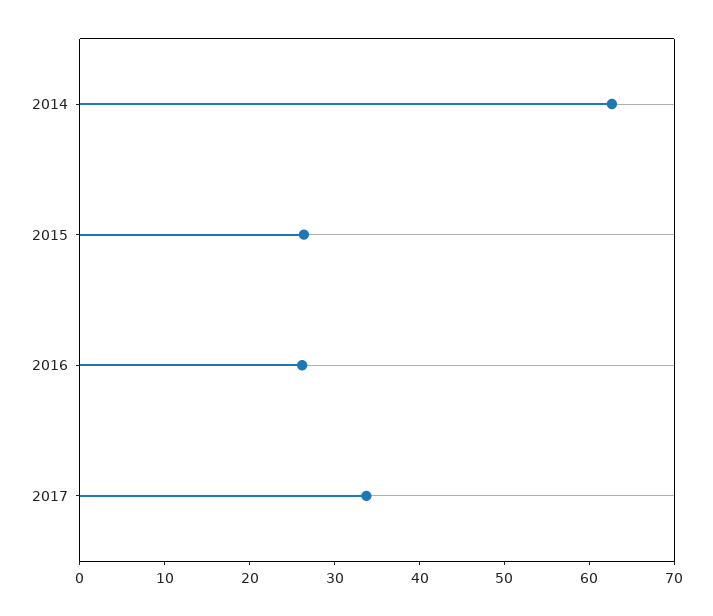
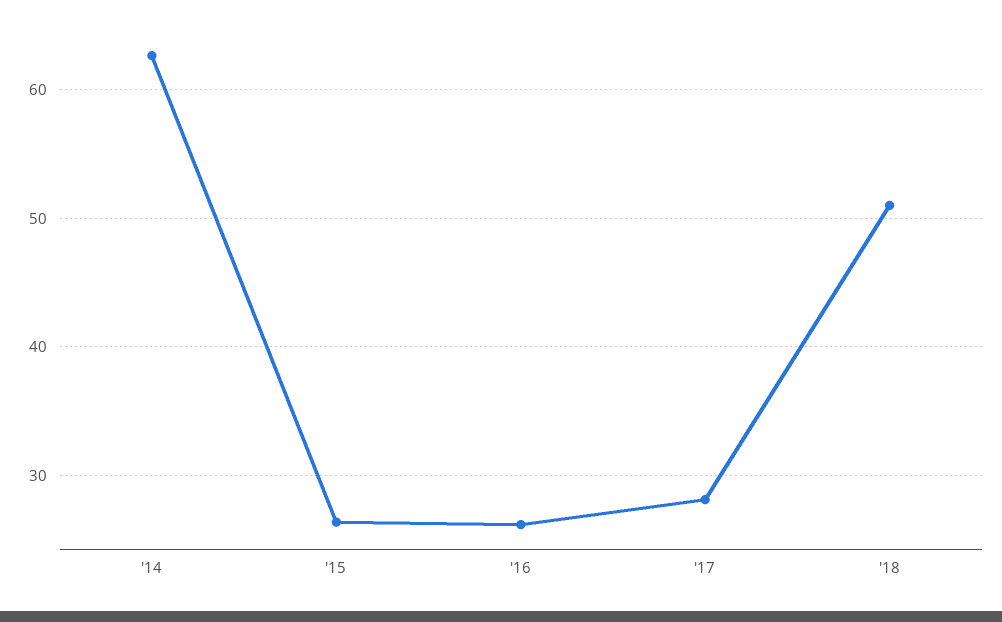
2017: 34 -> 28
'18: none -> 51

